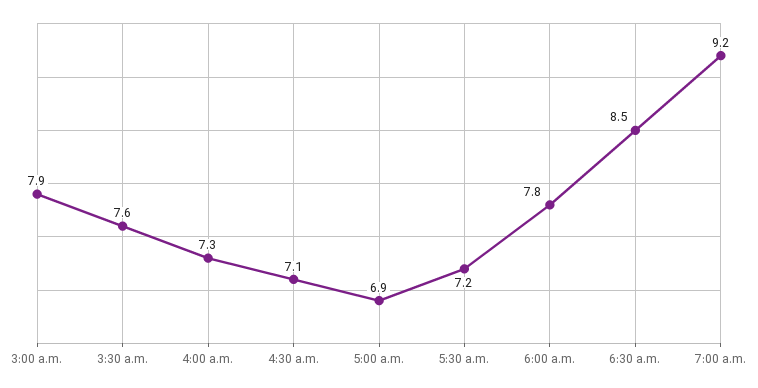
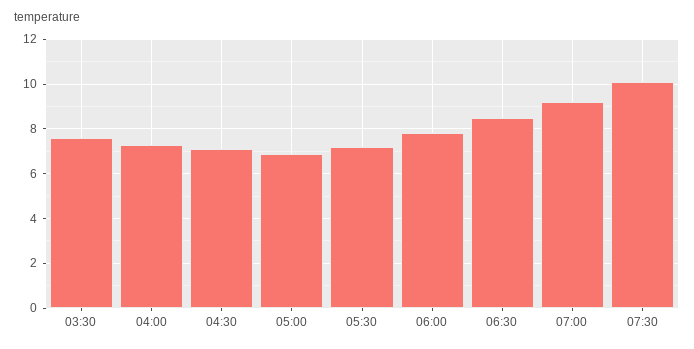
3:00 a.m.: 7.9 -> none
07:30: none -> 10

